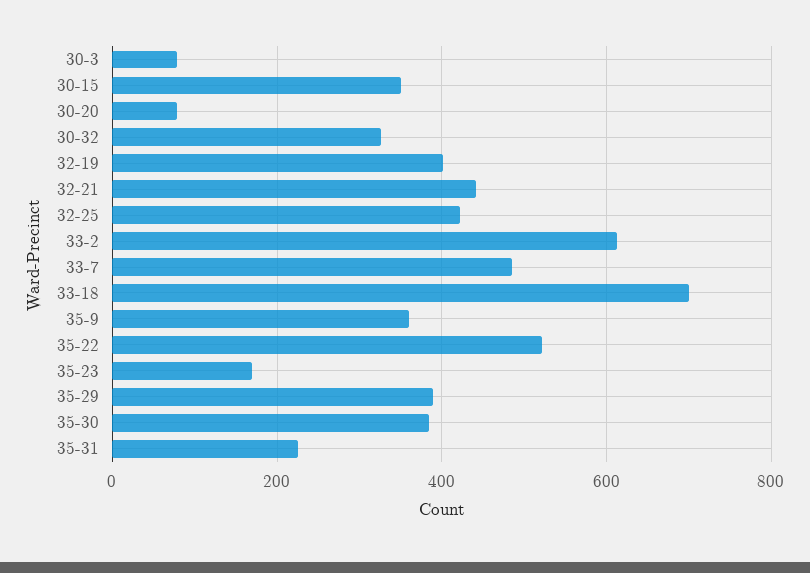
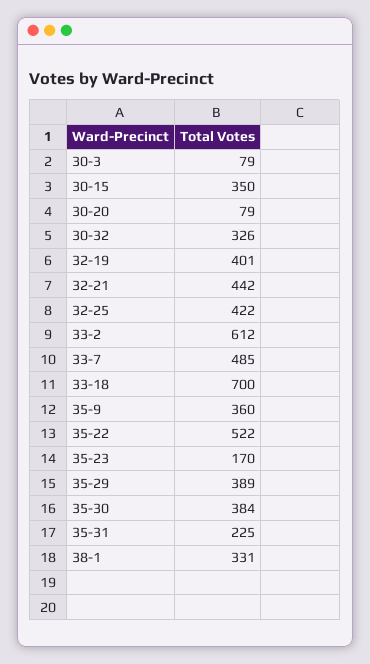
38-1: none -> 331

